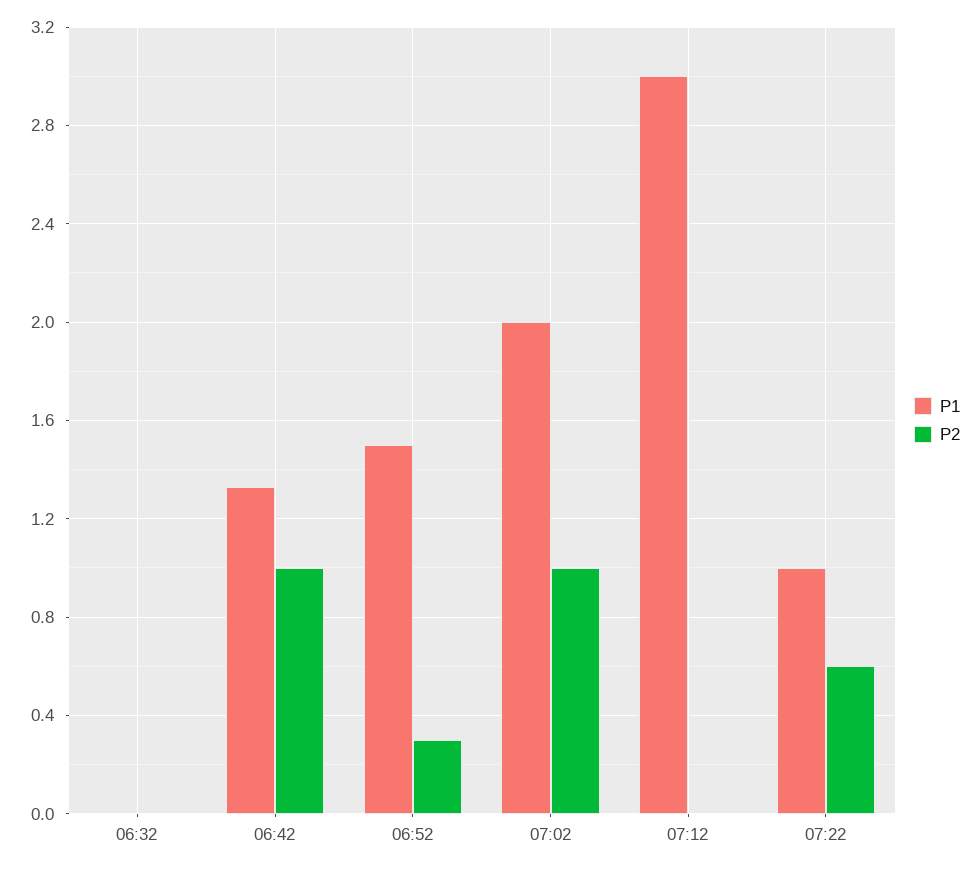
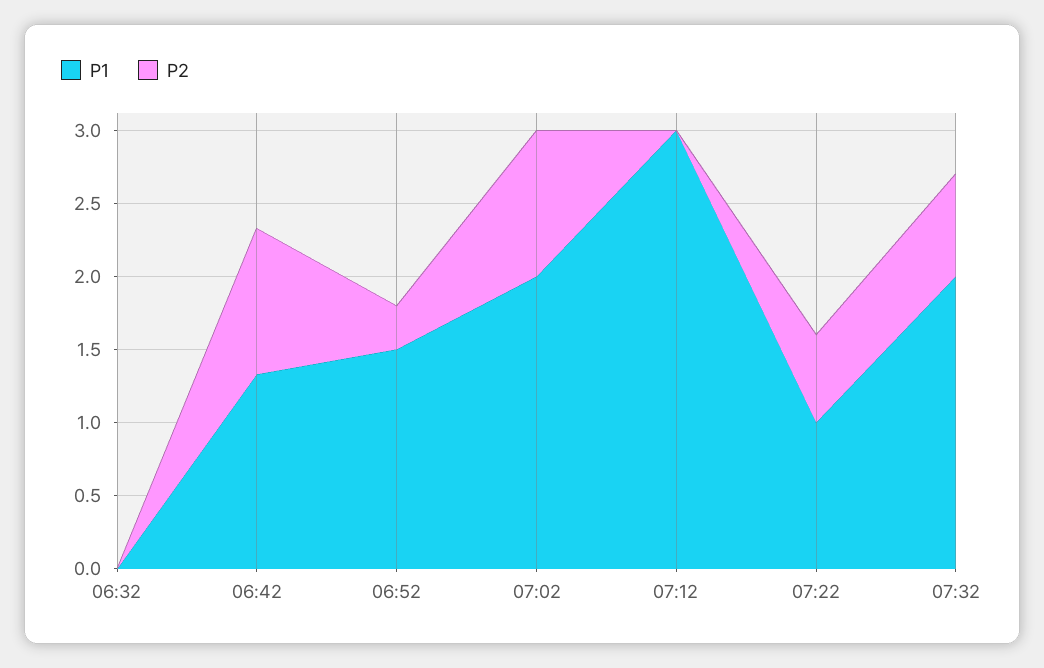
P1, 07:32: none -> 2
P2, 07:32: none -> 0.7

